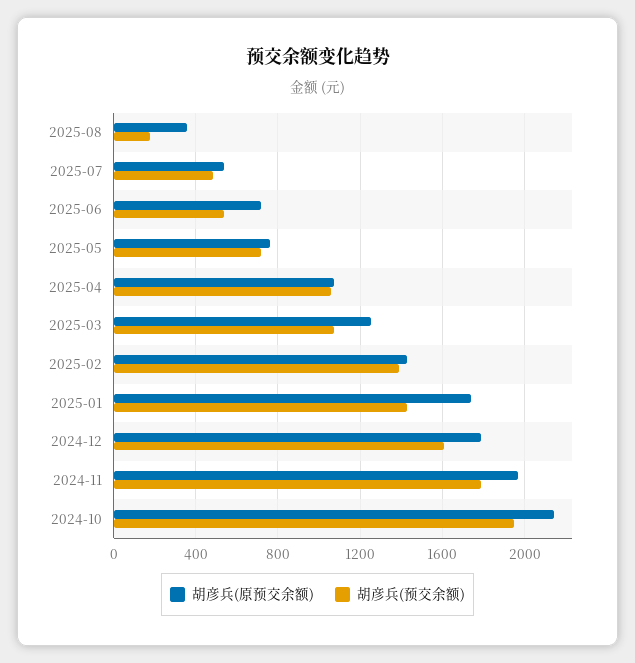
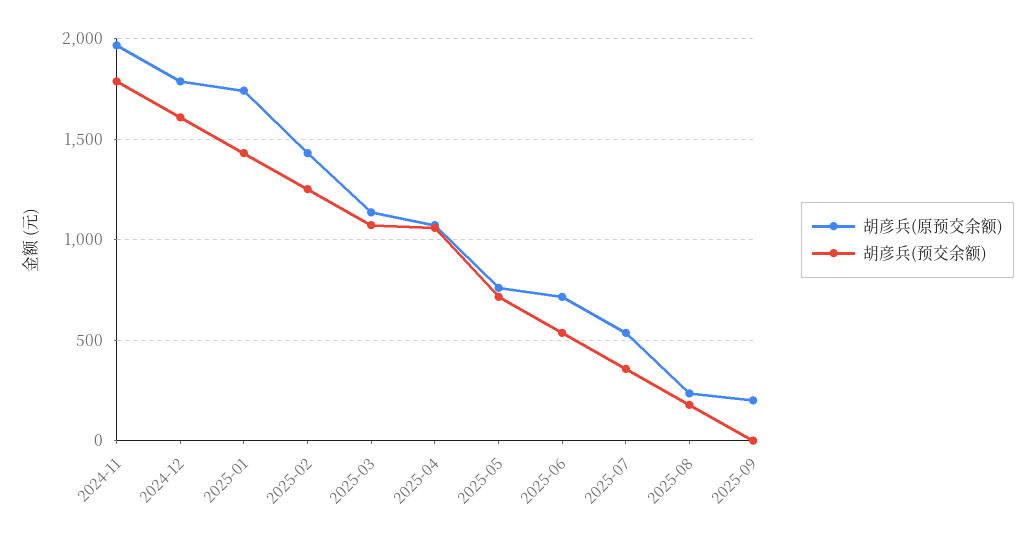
胡彦兵(原预交余额), 2025-08: 350 -> 250
胡彦兵(预交余额), 2025-07: 500 -> 350
胡彦兵(原预交余额), 2025-03: 1250 -> 1150
胡彦兵(预交余额), 2025-02: 1400 -> 1250
胡彦兵(原预交余额), 2024-10: 2150 -> none
胡彦兵(预交余额), 2024-10: 1950 -> none
胡彦兵(原预交余额), 2025-09: none -> 200
胡彦兵(预交余额), 2025-09: none -> 0

